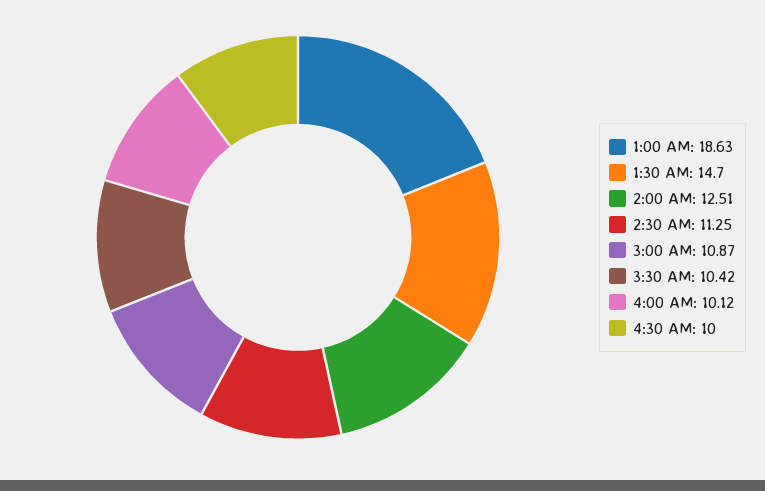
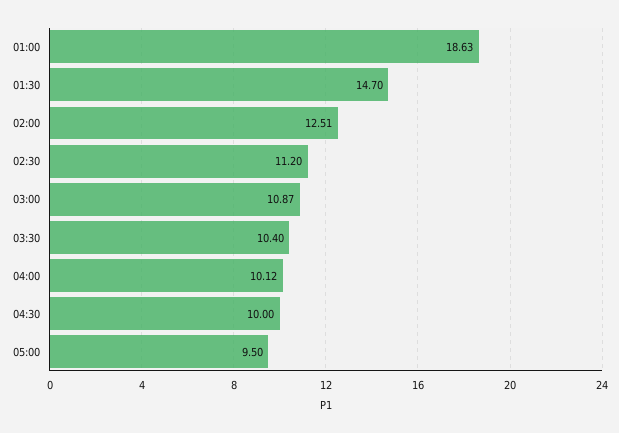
2:30 AM: 11.25 -> 11.2
3:30 AM: 10.42 -> 10.4
05:00: none -> 9.5

